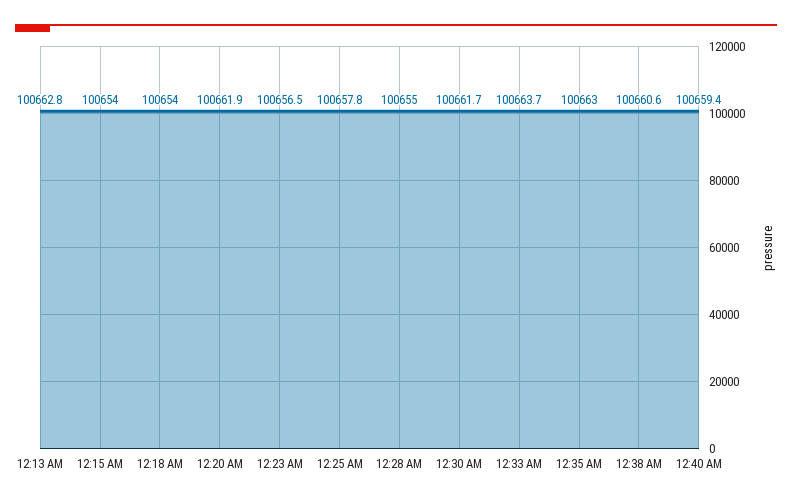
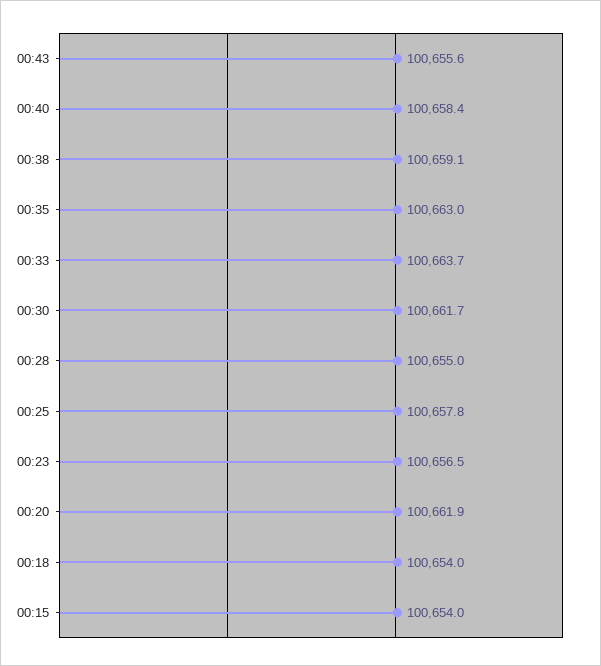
12:13 AM: 100662.8 -> none
12:38 AM: 100660.6 -> 100659.1
12:40 AM: 100659.4 -> 100658.4
00:43: none -> 100655.6

